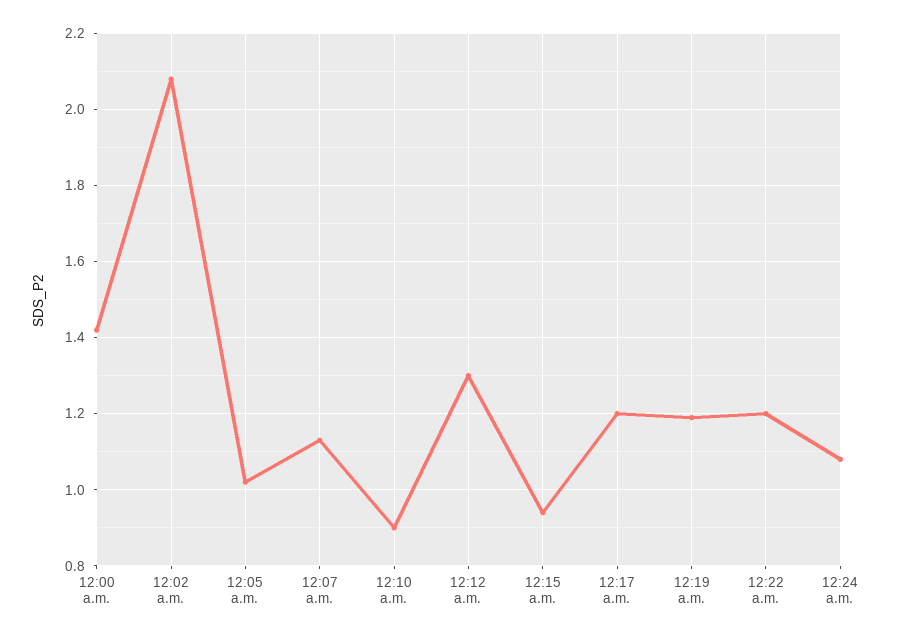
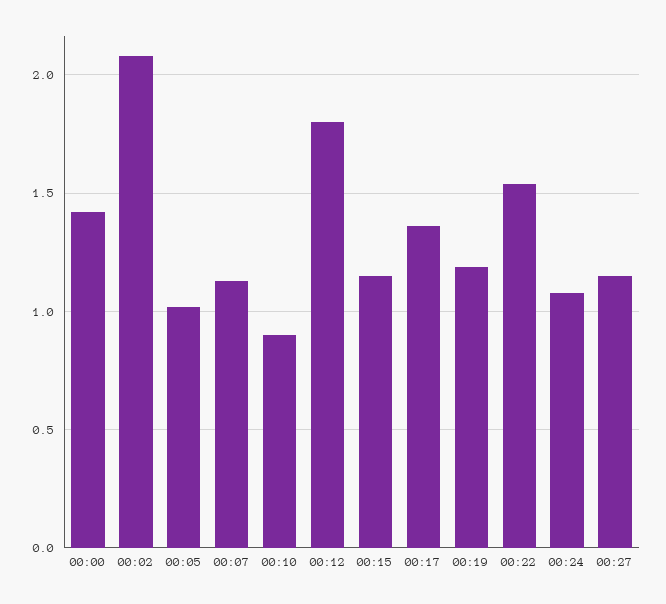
12:12 a.m.: 1.3 -> 1.8
12:15 a.m.: 0.95 -> 1.15
12:17 a.m.: 1.2 -> 1.35
12:22 a.m.: 1.2 -> 1.55
00:27: none -> 1.15

